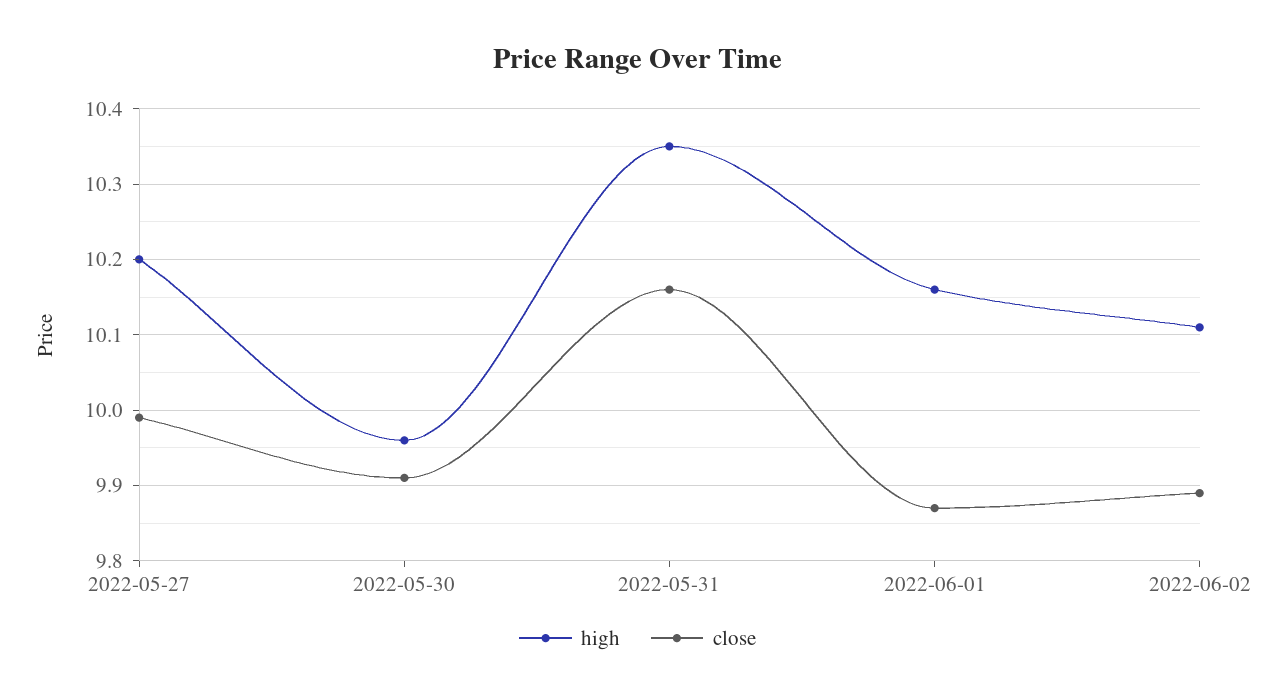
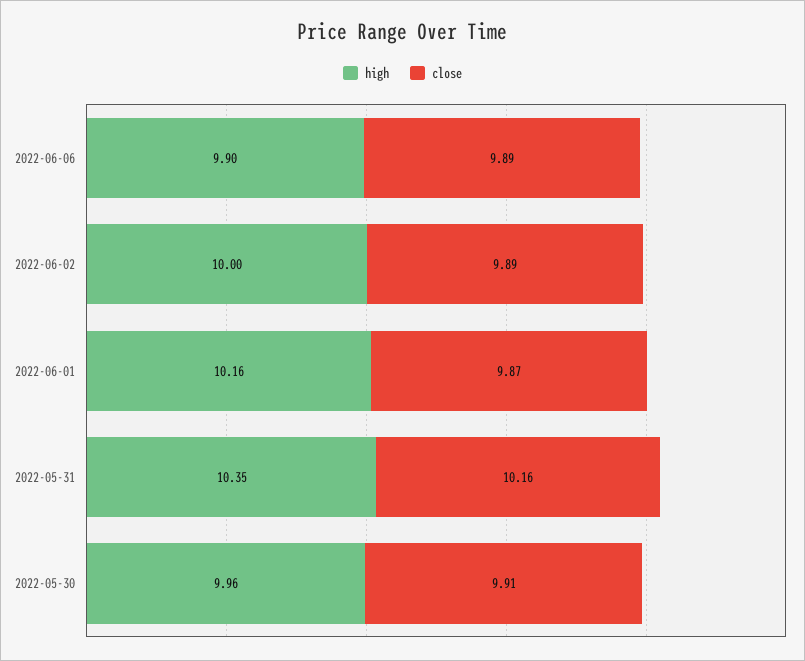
high, 2022-05-27: 10.2 -> none
close, 2022-05-27: 9.99 -> none
high, 2022-06-02: 10.11 -> 10
high, 2022-06-06: none -> 9.9
close, 2022-06-06: none -> 9.89

